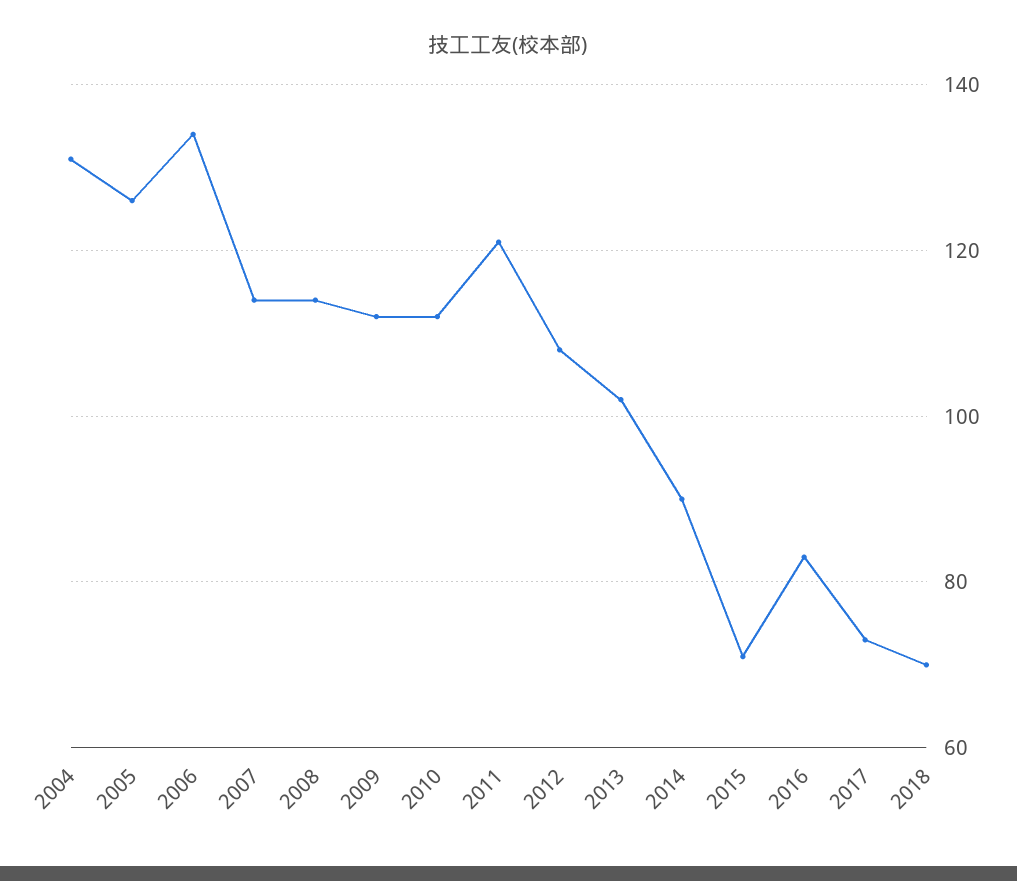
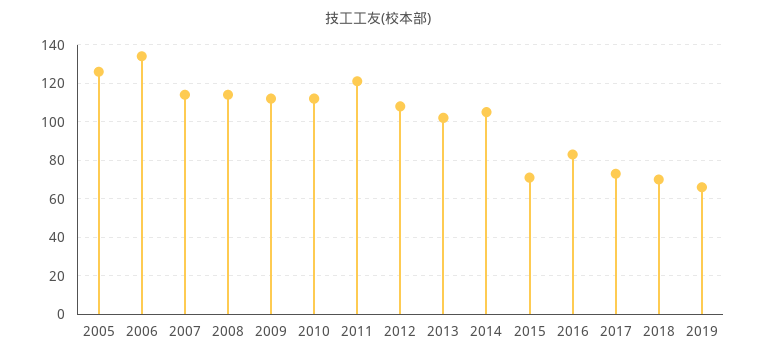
2004: 130 -> none
2014: 90 -> 105
2019: none -> 65

